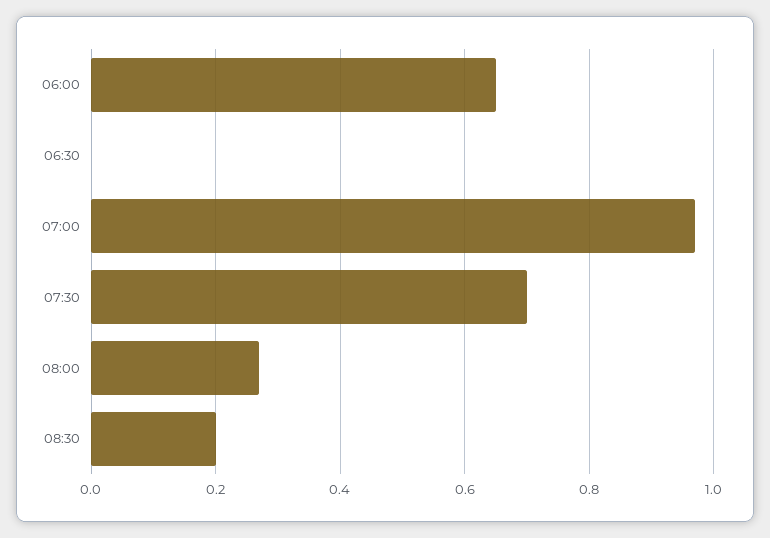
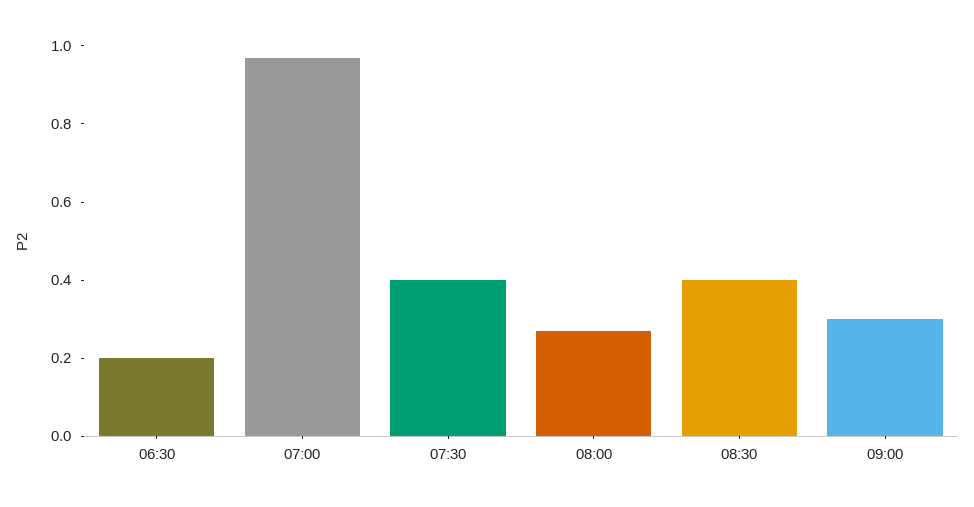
06:00: 0.65 -> none
06:30: 0 -> 0.2
07:30: 0.7 -> 0.4
08:30: 0.2 -> 0.4
09:00: none -> 0.3

